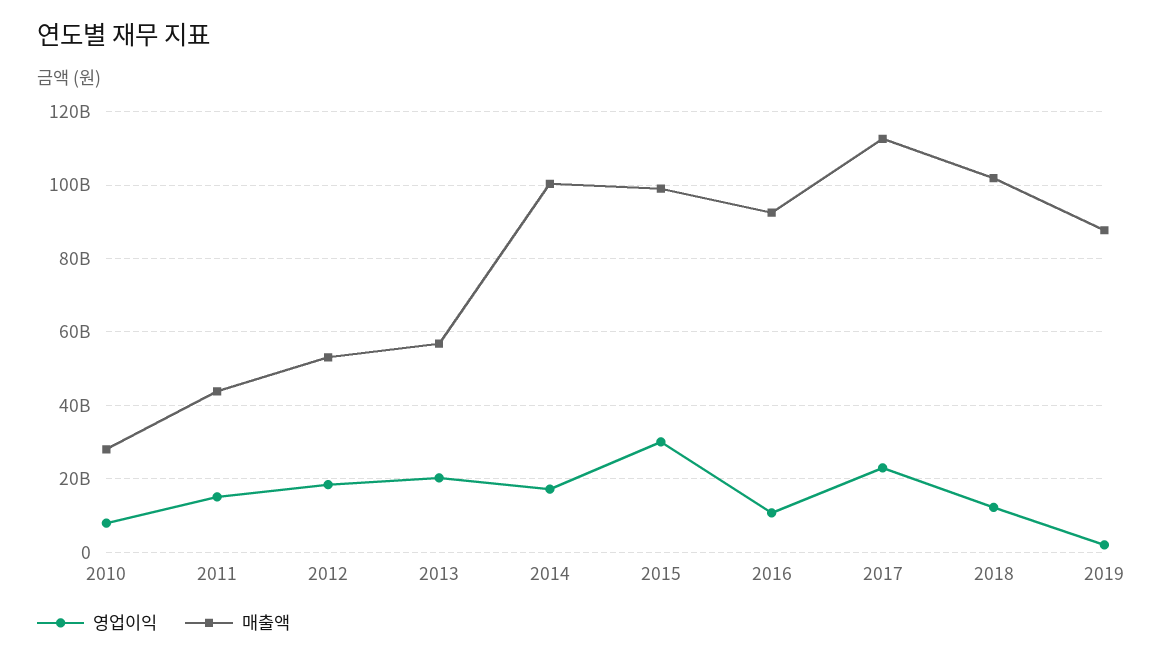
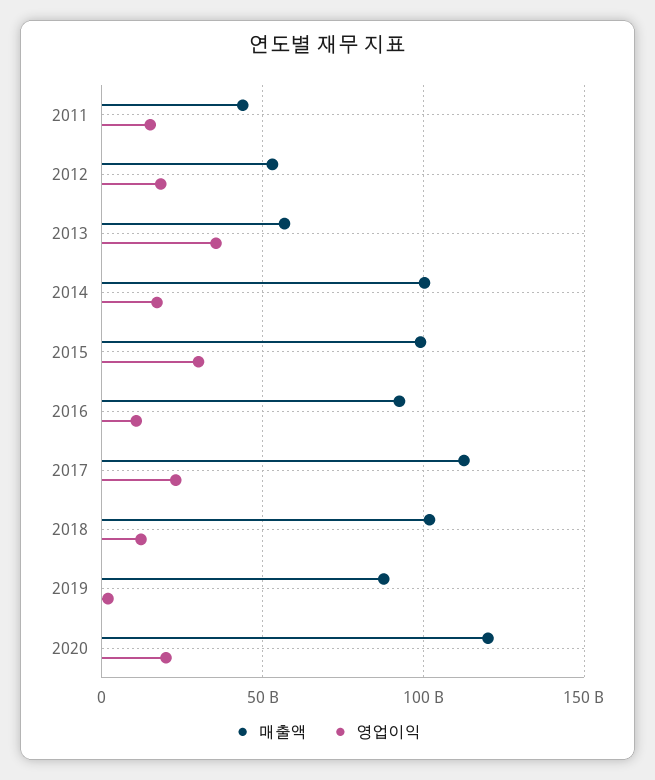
영업이익, 2010: 8000000000 -> none
매출액, 2010: 28000000000 -> none
영업이익, 2013: 20000000000 -> 35000000000
매출액, 2020: none -> 120000000000
영업이익, 2020: none -> 20000000000

